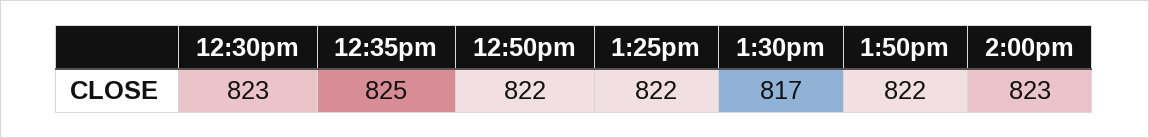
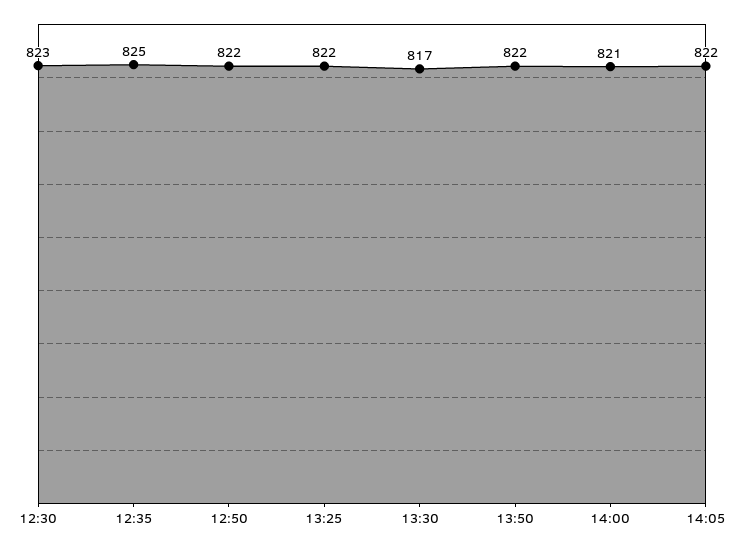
2:00pm: 823 -> 821
14:05: none -> 822

